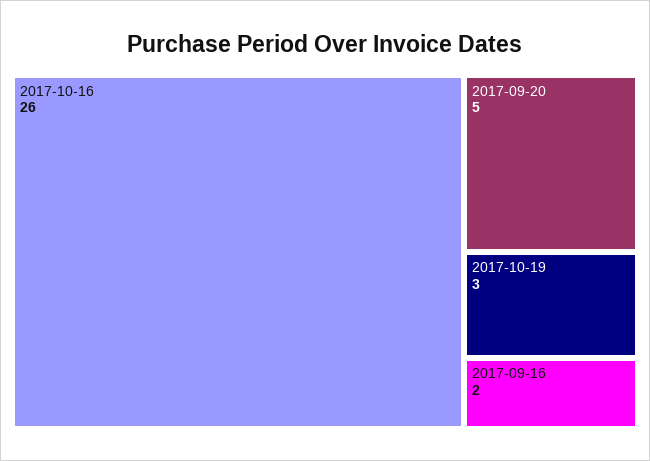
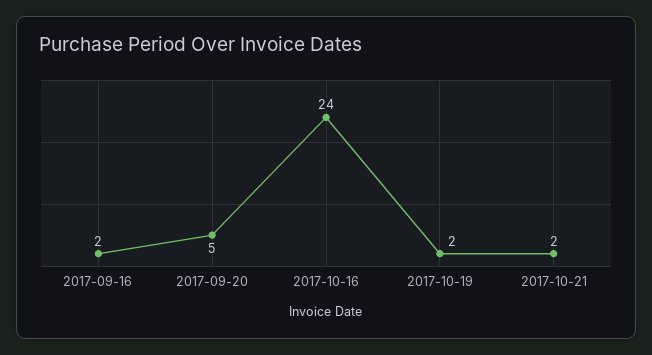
2017-10-16: 26 -> 24
2017-10-19: 3 -> 2
2017-10-21: none -> 2

